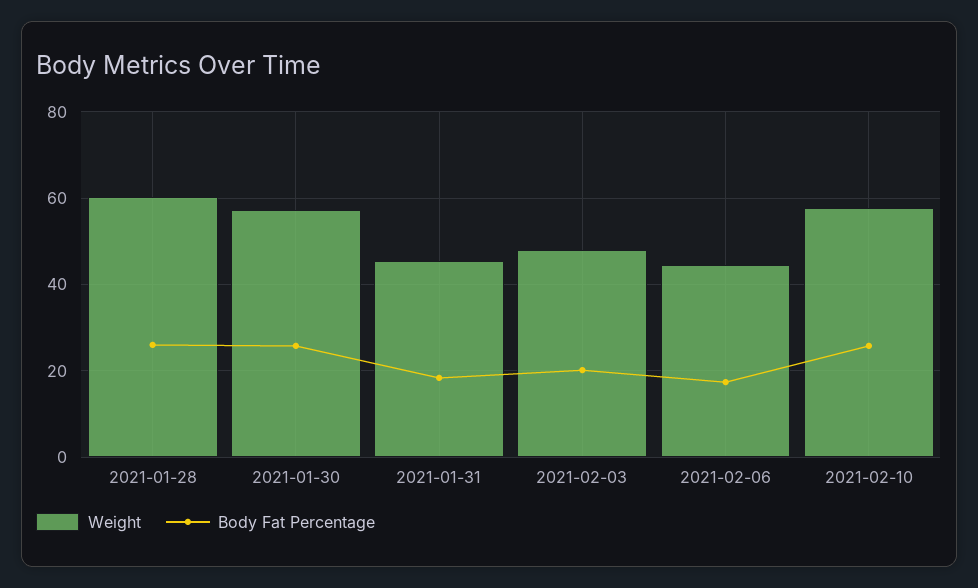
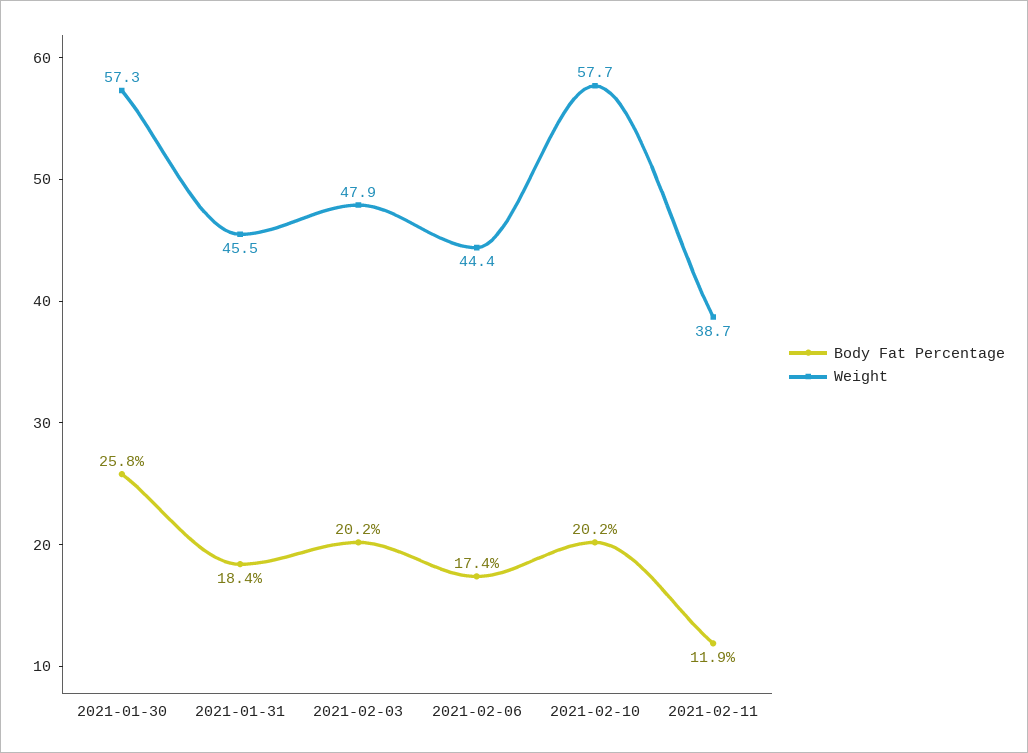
Weight, 2021-01-28: 60 -> none
Body Fat Percentage, 2021-01-28: 26 -> none
Body Fat Percentage, 2021-02-10: 26 -> 20.2
Body Fat Percentage, 2021-02-11: none -> 11.9
Weight, 2021-02-11: none -> 38.7

